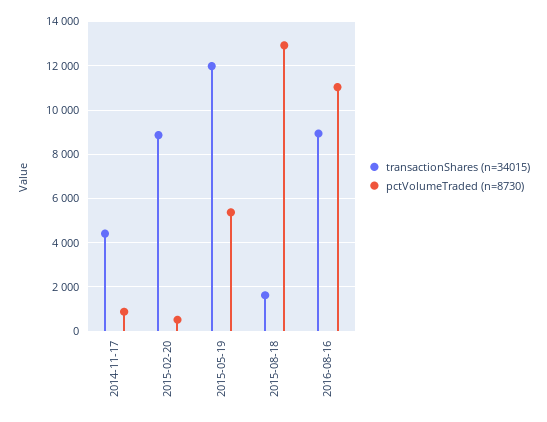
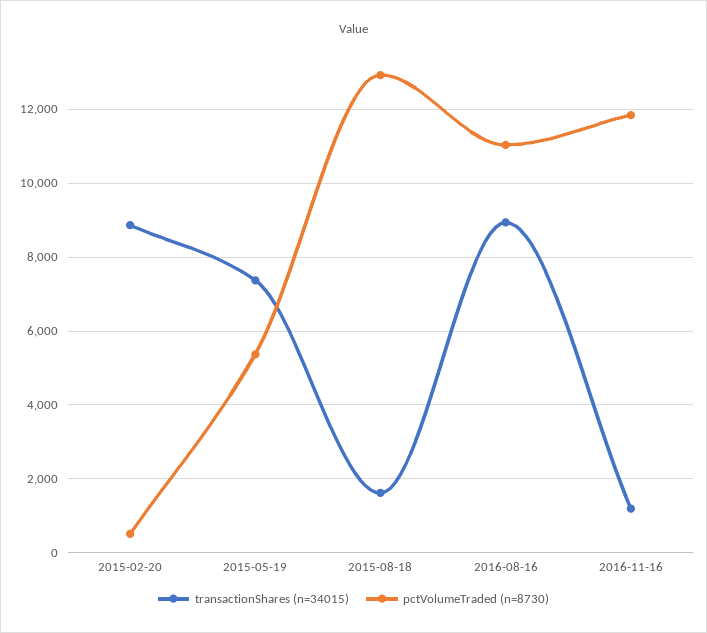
transactionShares (n=34015), 2014-11-17: 4500 -> none
pctVolumeTraded (n=8730), 2014-11-17: 1000 -> none
transactionShares (n=34015), 2015-05-19: 12000 -> 7400
transactionShares (n=34015), 2016-11-16: none -> 1200
pctVolumeTraded (n=8730), 2016-11-16: none -> 11800

